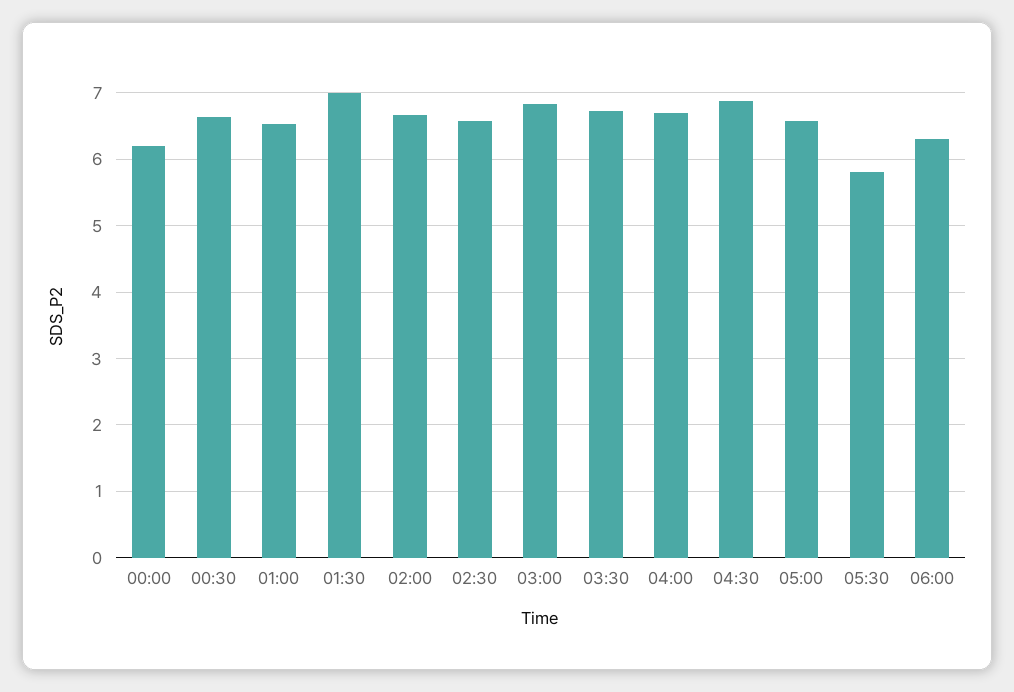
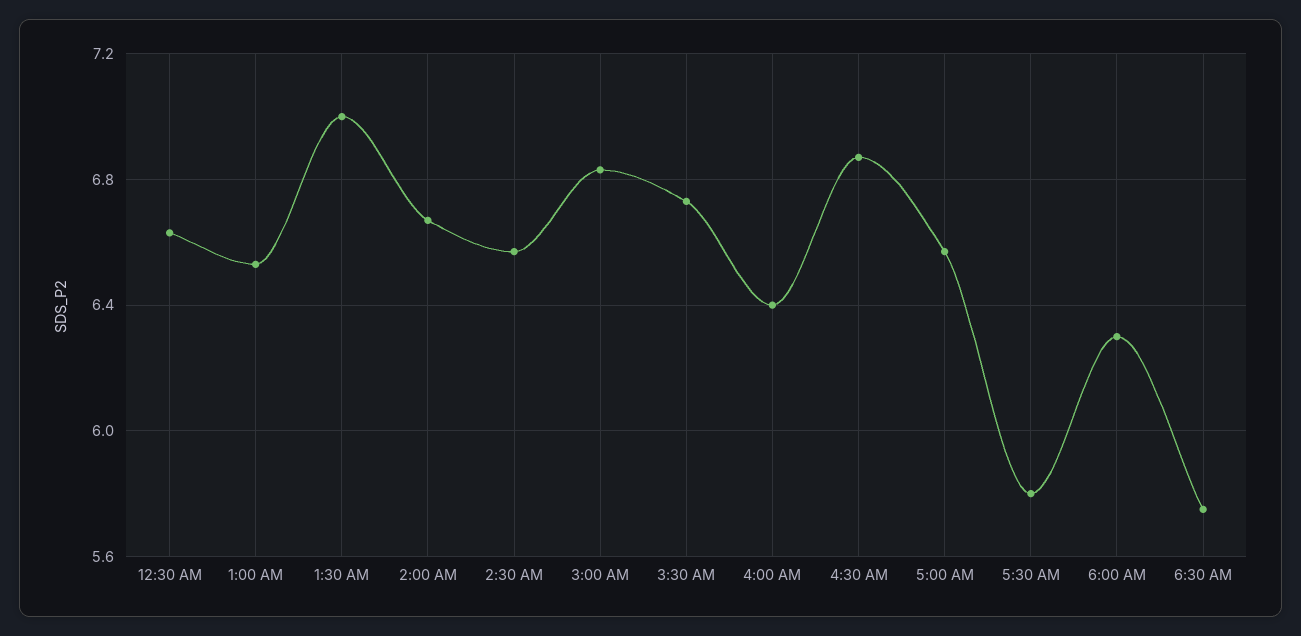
00:00: 6.2 -> none
04:00: 6.7 -> 6.4
6:30 AM: none -> 5.75

